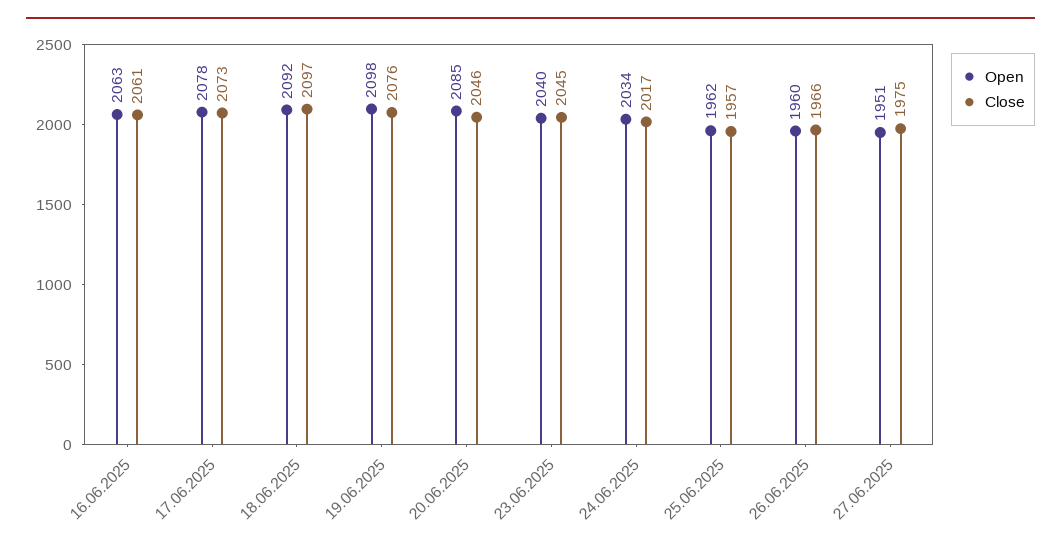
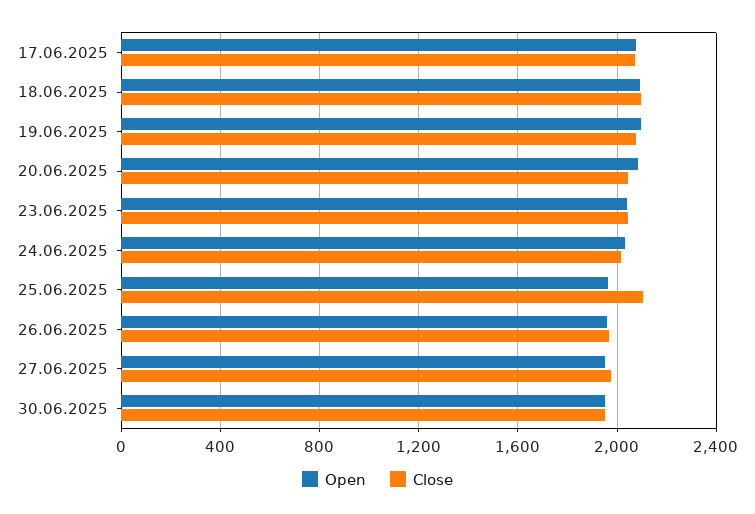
Open, 16.06.2025: 2063 -> none
Close, 16.06.2025: 2061 -> none
Close, 25.06.2025: 1957 -> 2100
Open, 30.06.2025: none -> 1950
Close, 30.06.2025: none -> 1950

